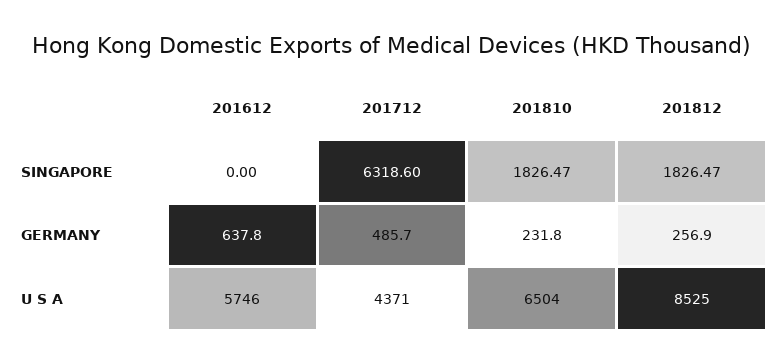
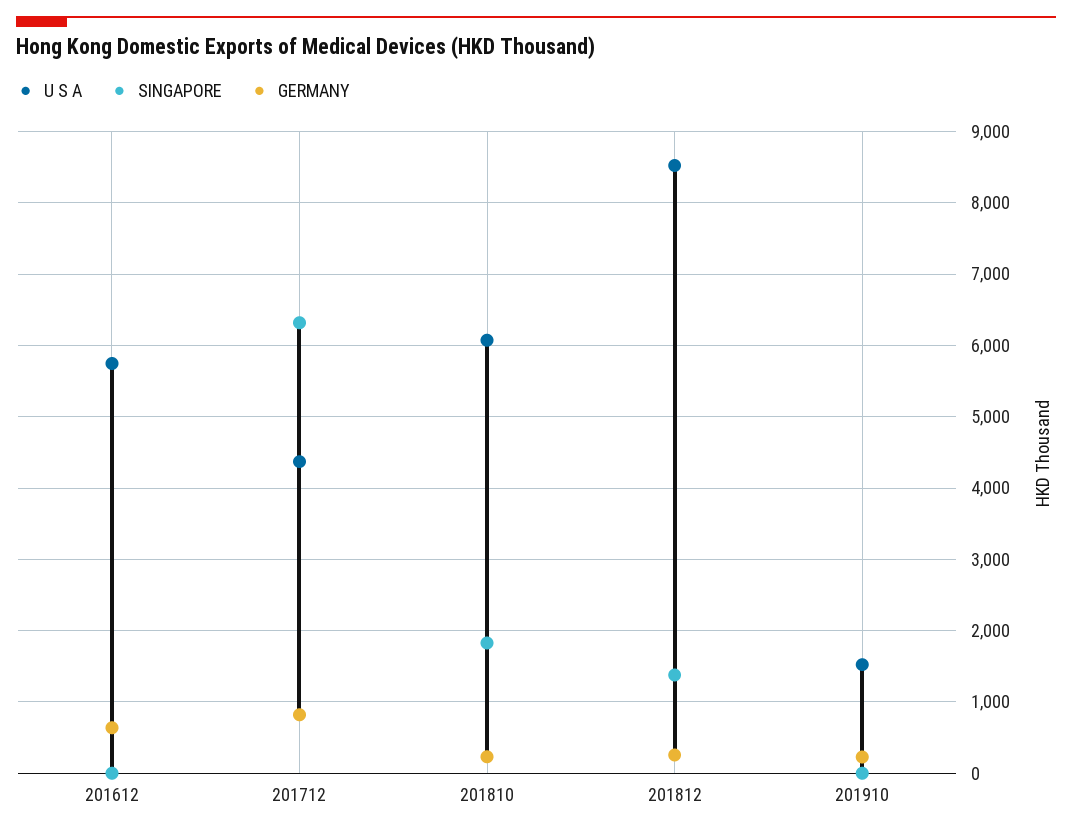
SINGAPORE, 201812: 1826.47 -> 1400
GERMANY, 201712: 485.7 -> 800
U S A, 201810: 6504 -> 6100
U S A, 201910: none -> 1500
SINGAPORE, 201910: none -> 0
GERMANY, 201910: none -> 200

